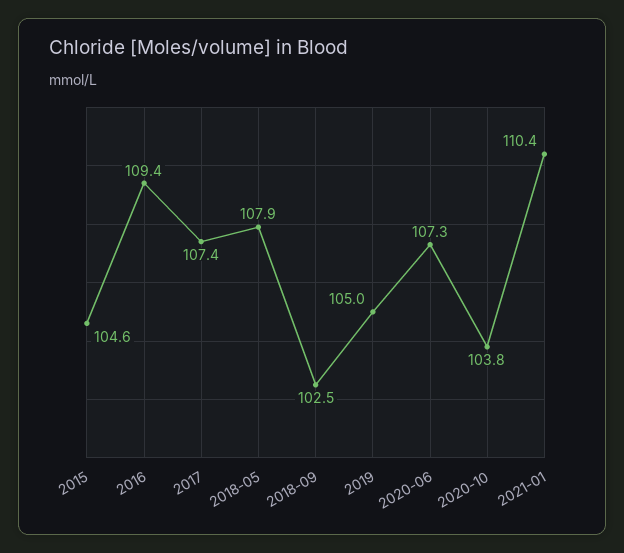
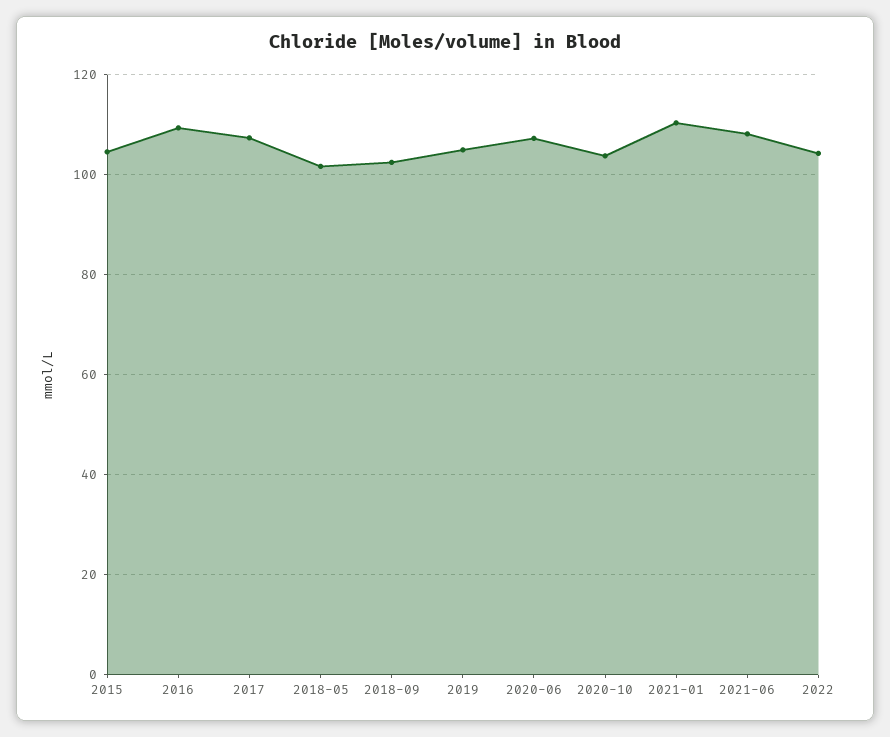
2018-05: 107.9 -> 102
2021-06: none -> 108
2022: none -> 104

